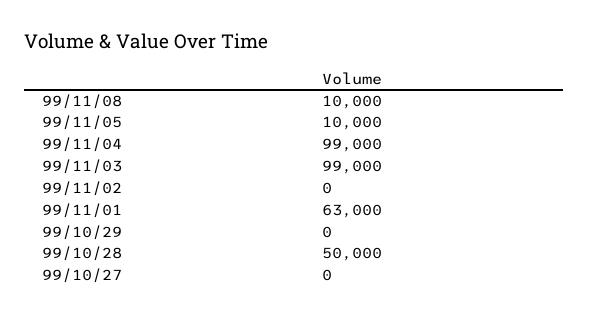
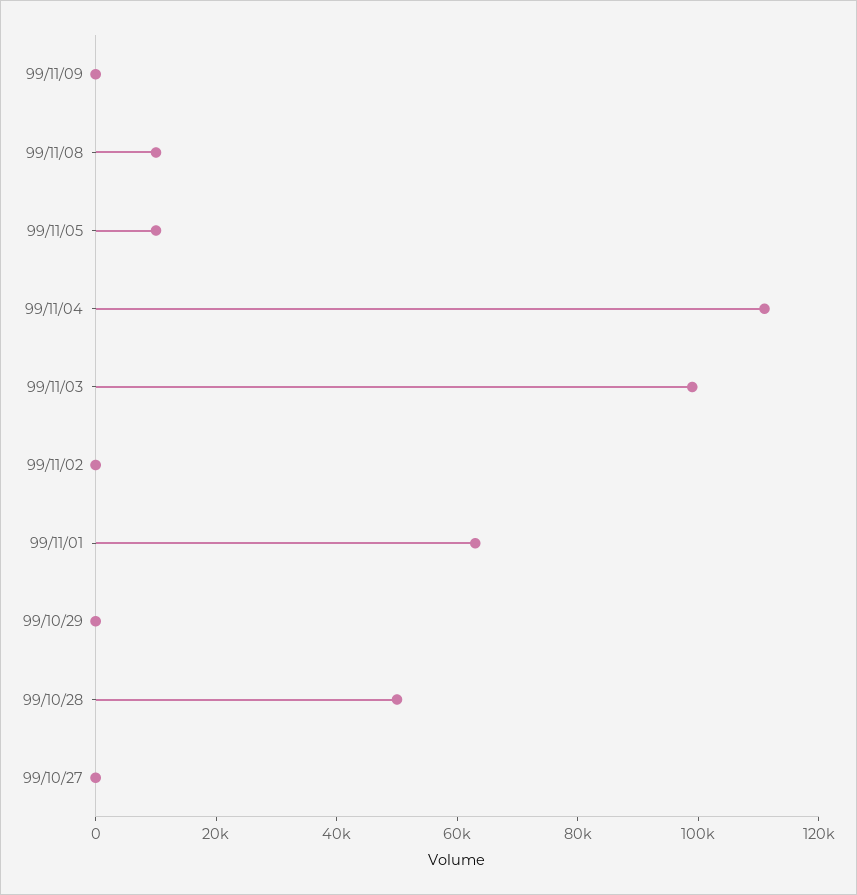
99/11/04: 99000 -> 110000
99/11/09: none -> 0

